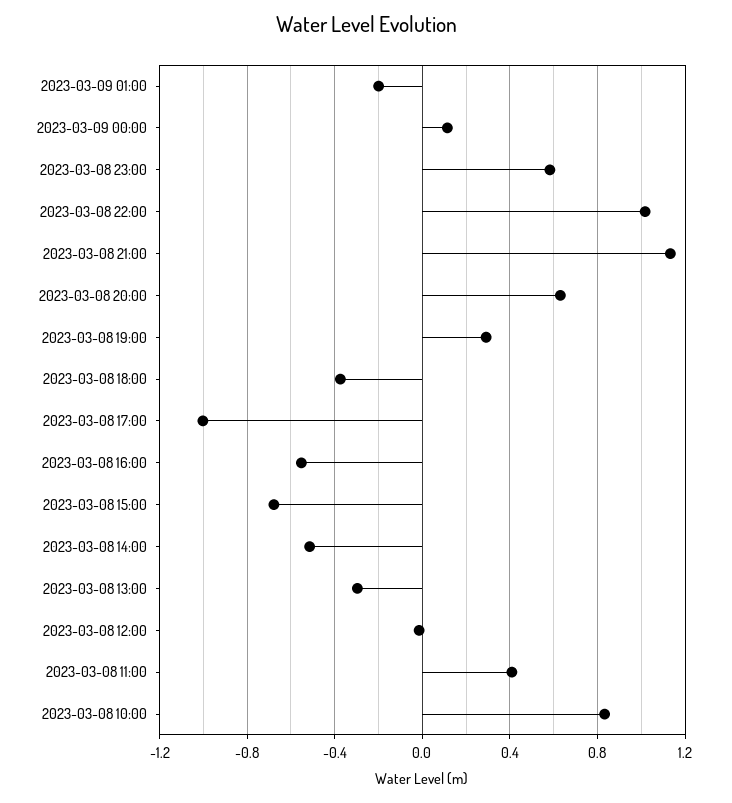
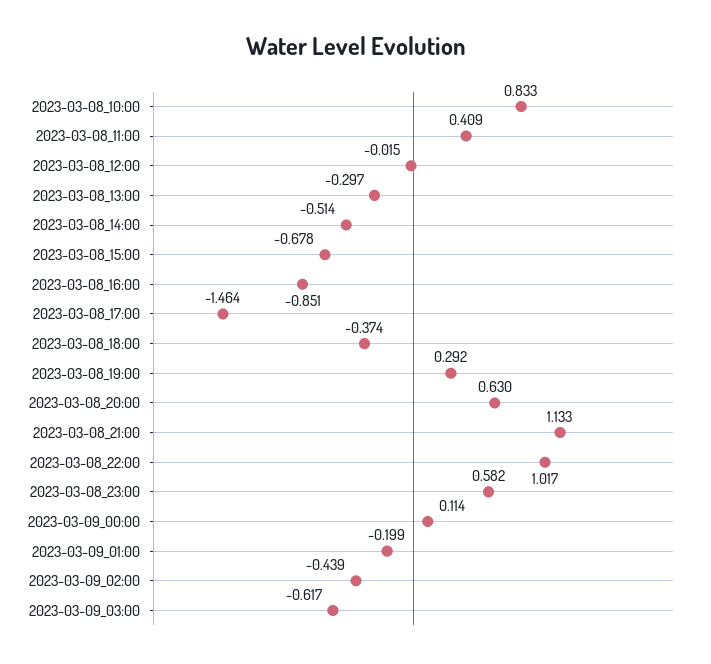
2023-03-08 17:00: -1 -> -1.464
2023-03-08 16:00: -0.55 -> -0.851
2023-03-09_02:00: none -> -0.439
2023-03-09_03:00: none -> -0.617

